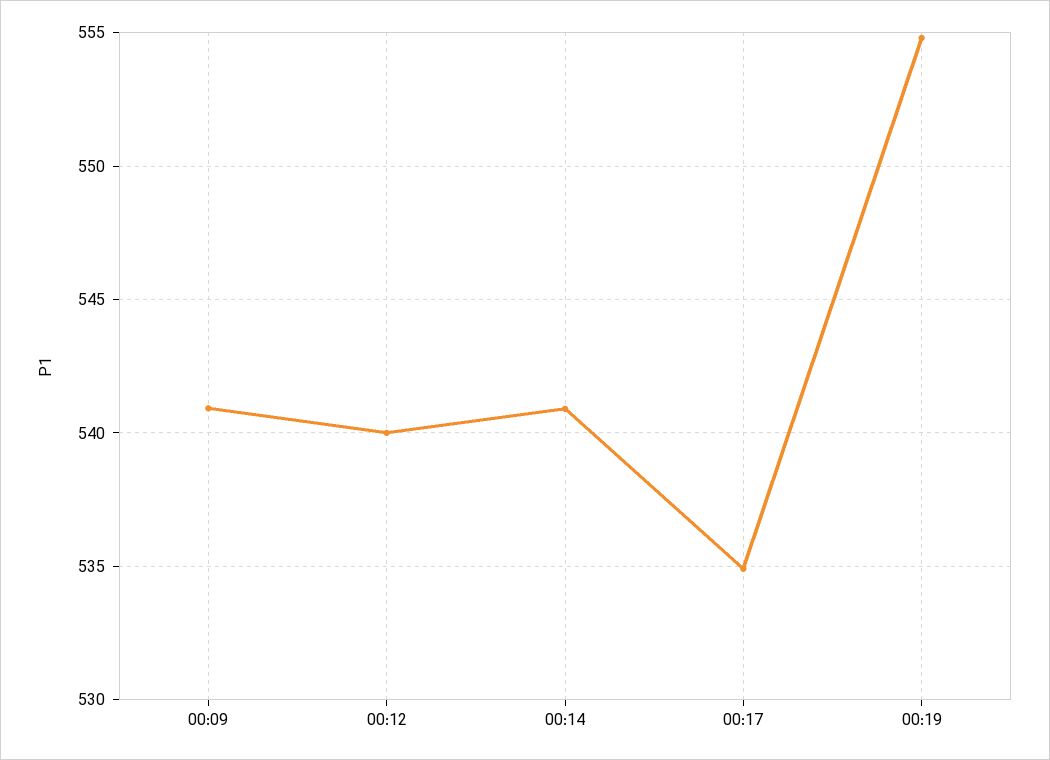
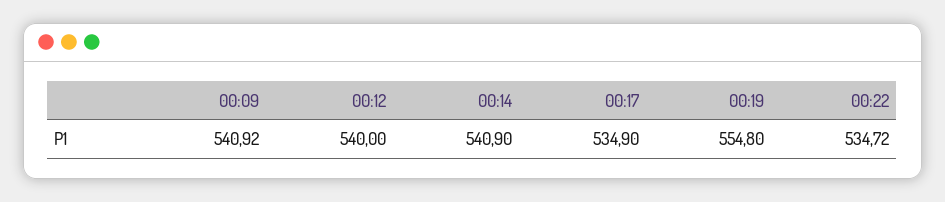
00:22: none -> 534.72

